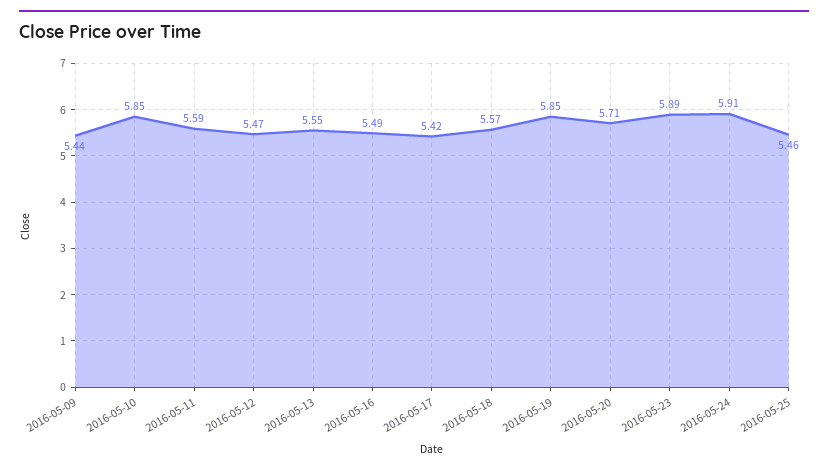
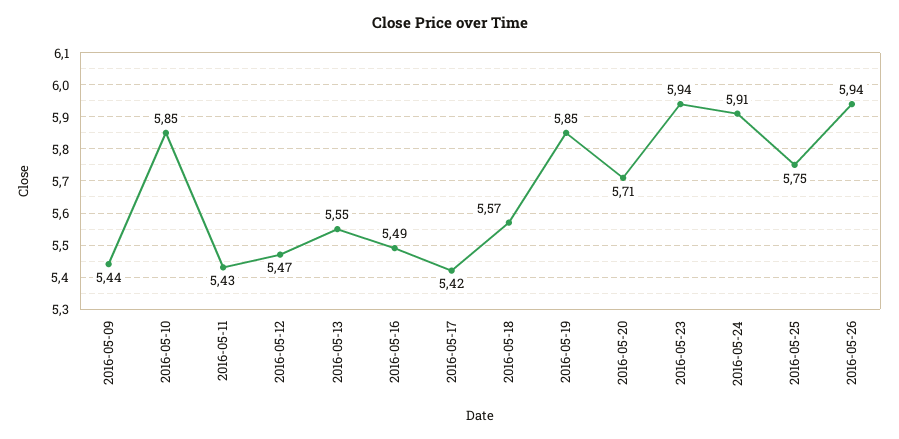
2016-05-11: 5.59 -> 5.43
2016-05-23: 5.89 -> 5.94
2016-05-25: 5.46 -> 5.75
2016-05-26: none -> 5.94

